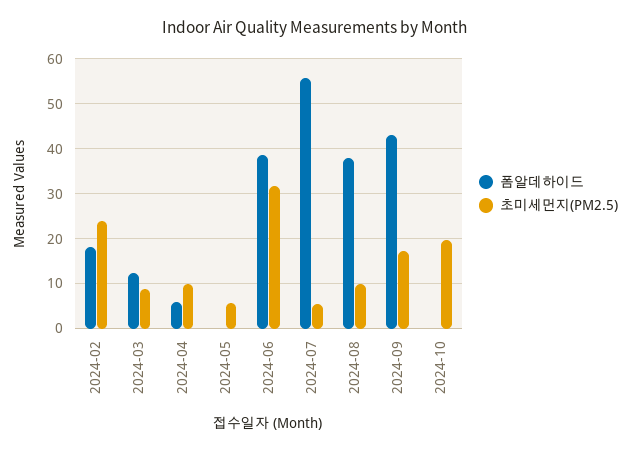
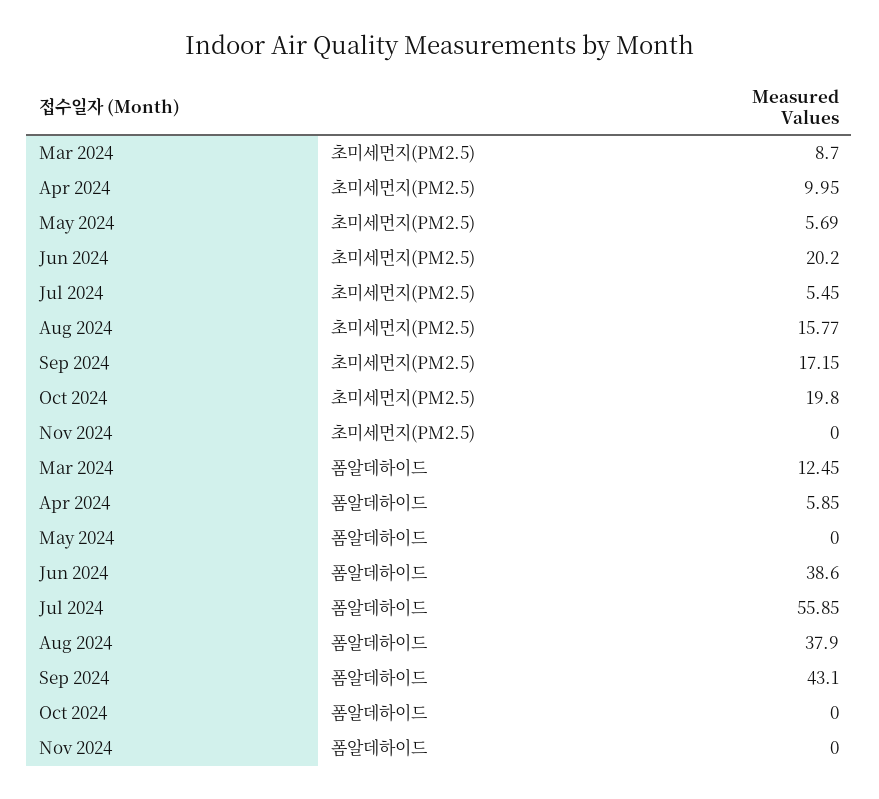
폼알데하이드, 2024-02: 18 -> none
초미세먼지(PM2.5), 2024-02: 24 -> none
초미세먼지(PM2.5), 2024-06: 32 -> 20.2
초미세먼지(PM2.5), 2024-08: 10 -> 15.77
초미세먼지(PM2.5), Nov 2024: none -> 0
폼알데하이드, Nov 2024: none -> 0

